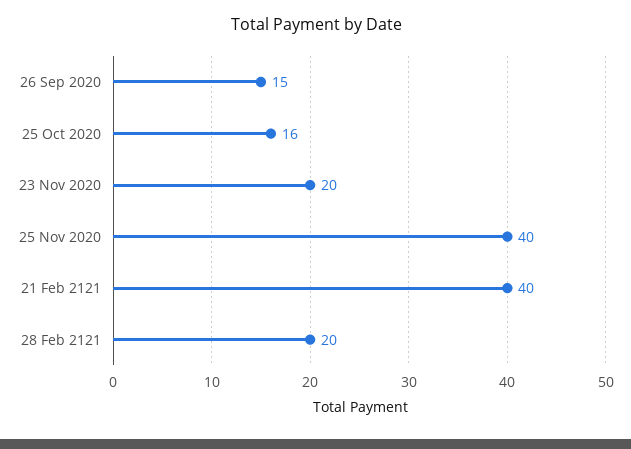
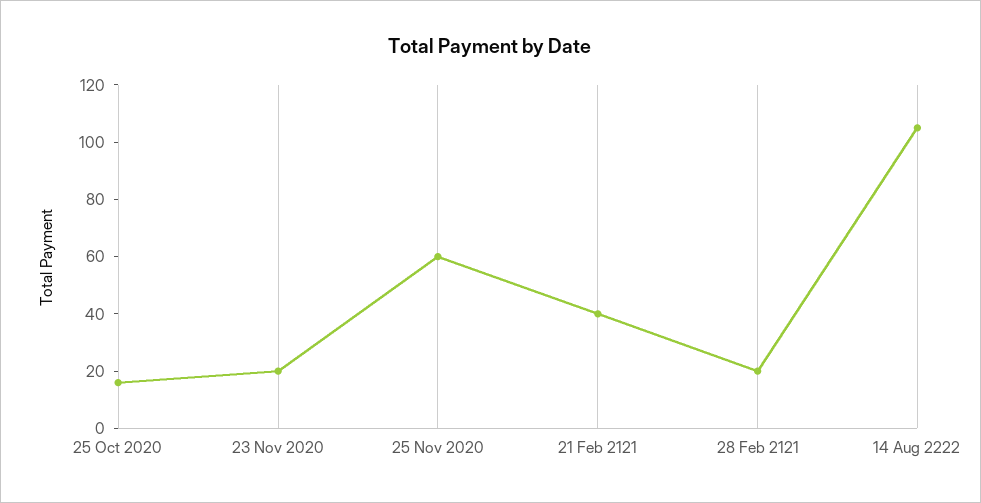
26 Sep 2020: 15 -> none
25 Nov 2020: 40 -> 60
14 Aug 2222: none -> 105

